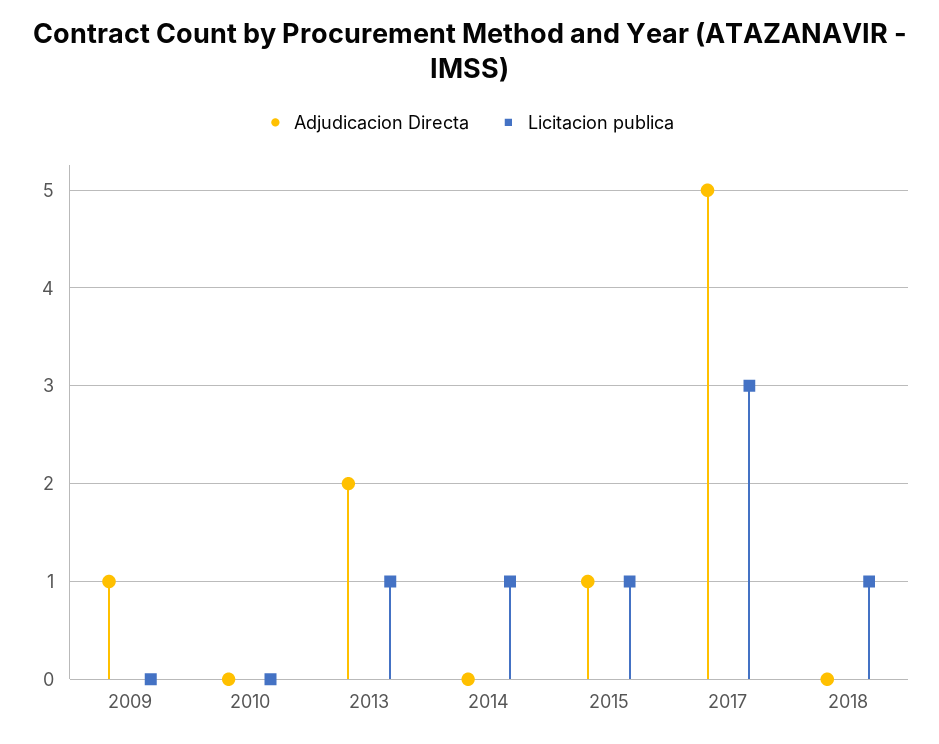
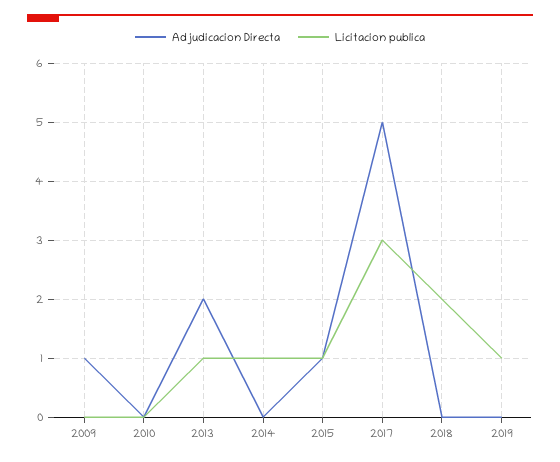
Licitacion publica, 2018: 1 -> 2
Adjudicacion Directa, 2019: none -> 0
Licitacion publica, 2019: none -> 1

